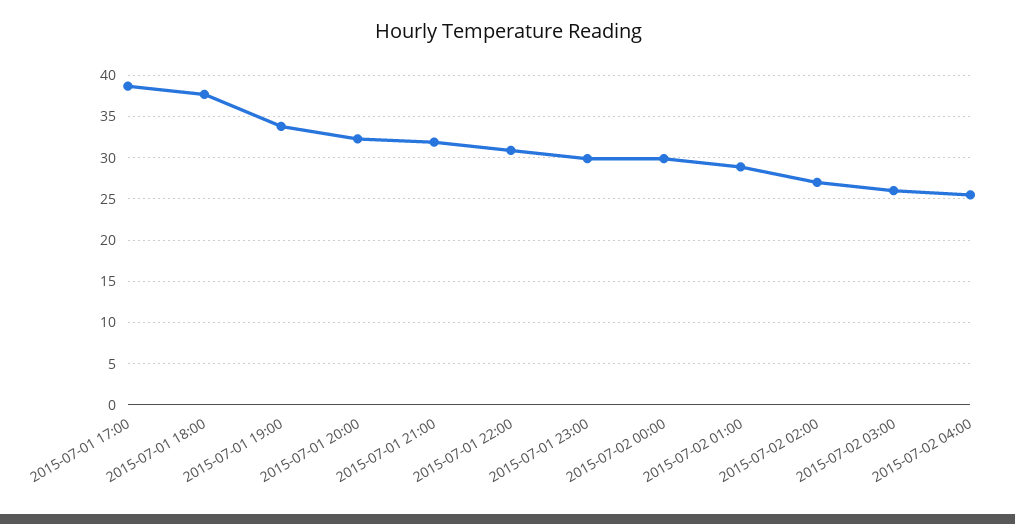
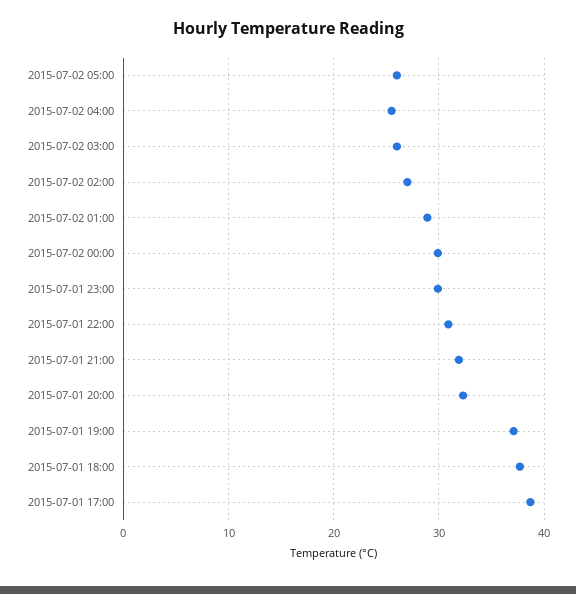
2015-07-01 19:00: 34 -> 37
2015-07-02 05:00: none -> 26

